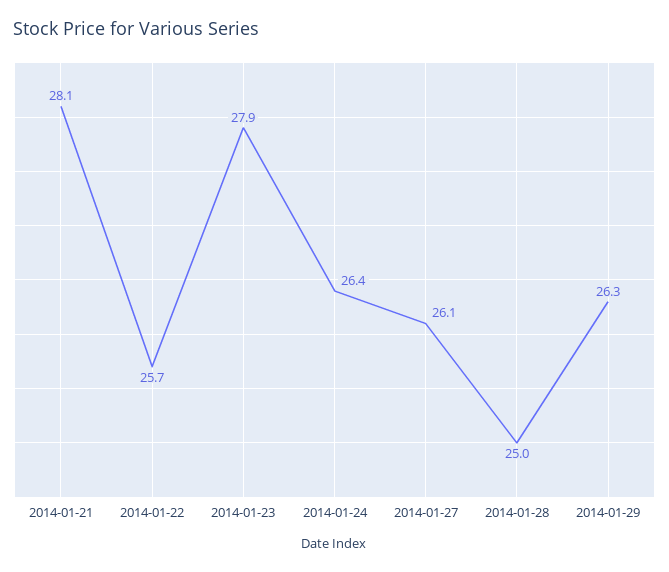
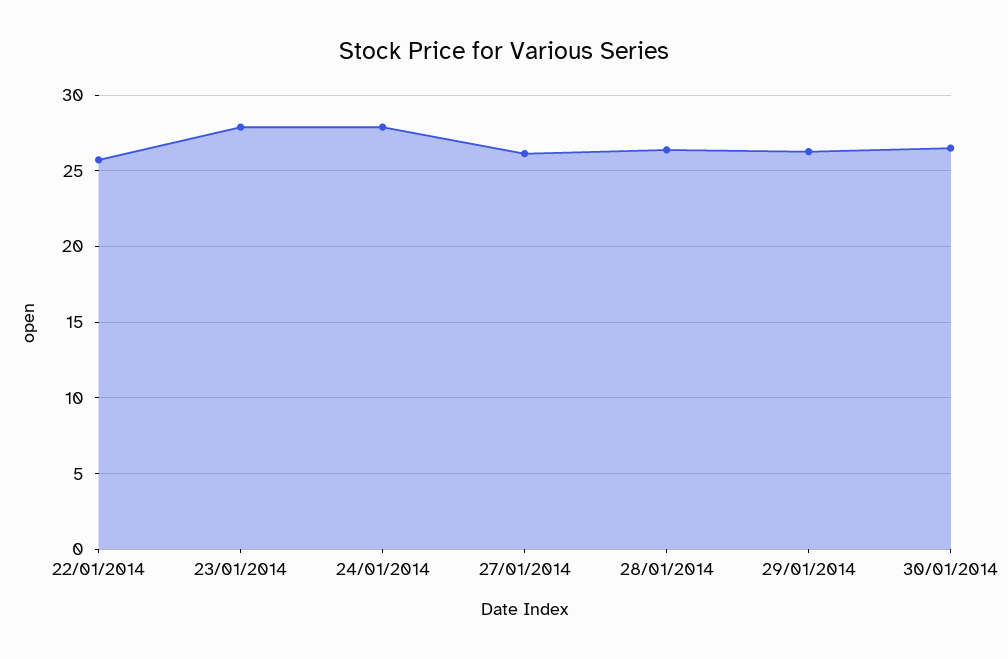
2014-01-21: 28.1 -> none
2014-01-24: 26.4 -> 28
2014-01-28: 25 -> 26.5
30/01/2014: none -> 26.5

